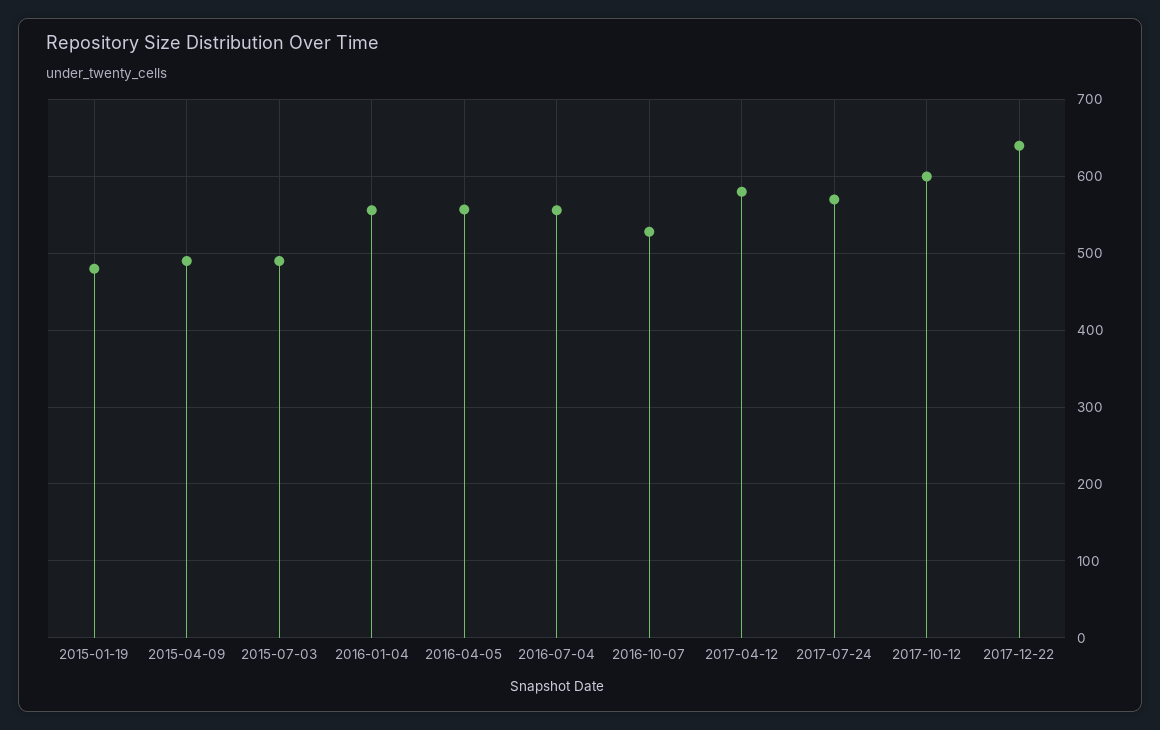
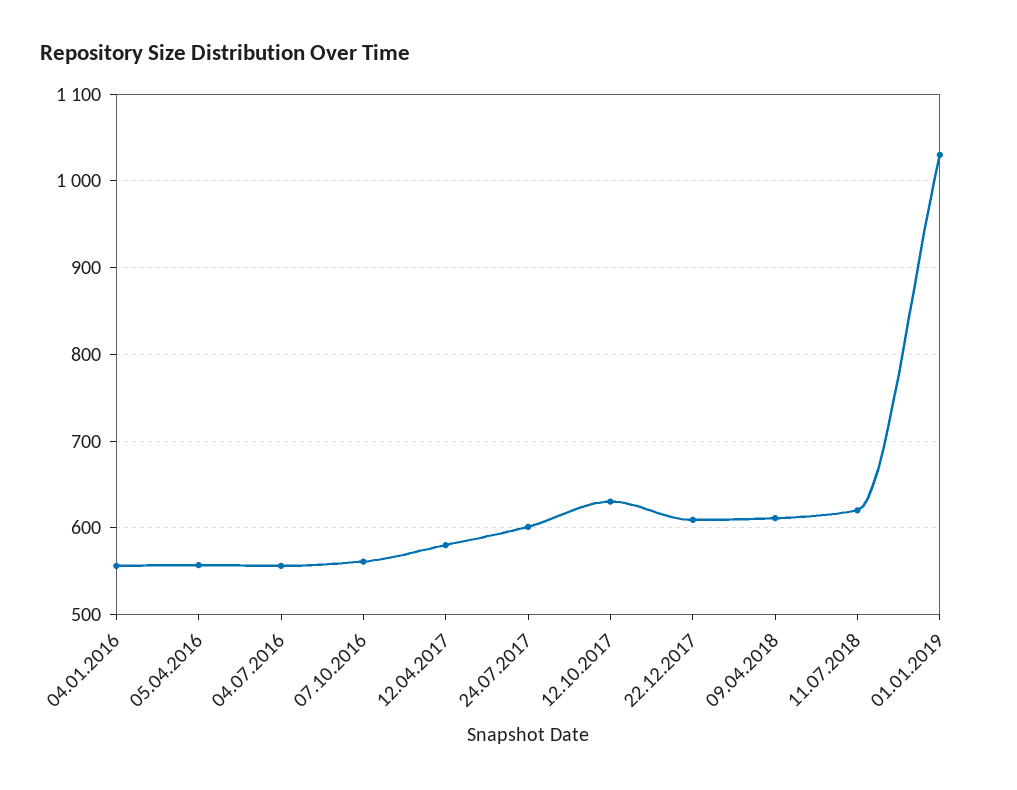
2015-01-19: 480 -> none
2015-04-09: 490 -> none
2015-07-03: 490 -> none
2016-10-07: 530 -> 560
2017-07-24: 570 -> 600
2017-10-12: 600 -> 630
2017-12-22: 640 -> 610
09.04.2018: none -> 610
11.07.2018: none -> 620
01.01.2019: none -> 1030

